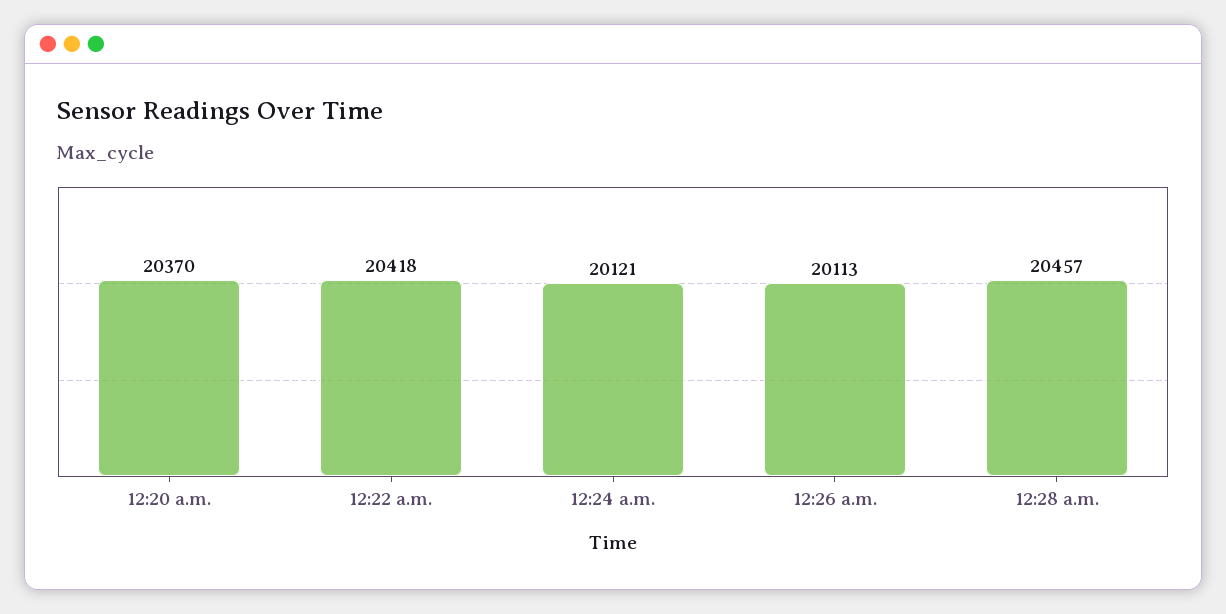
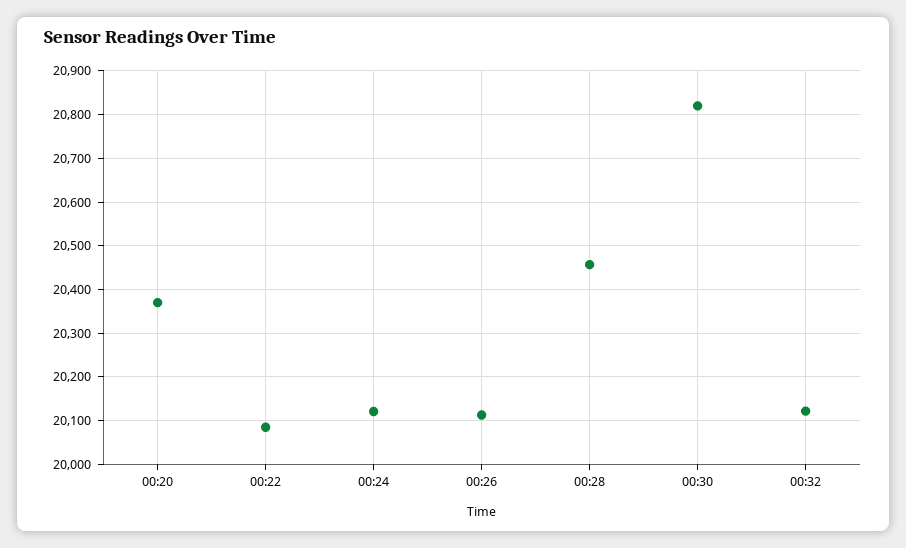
12:22 a.m.: 20418 -> 20080
00:30: none -> 20820
00:32: none -> 20120

